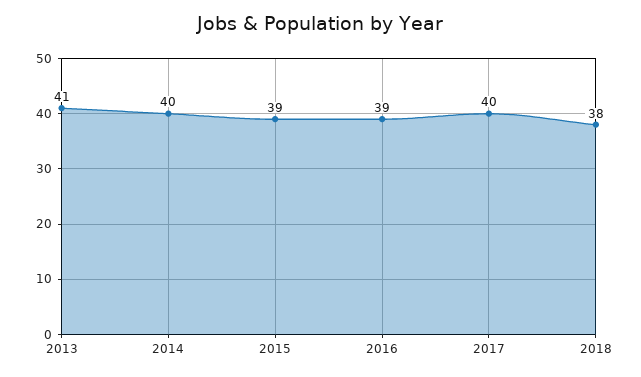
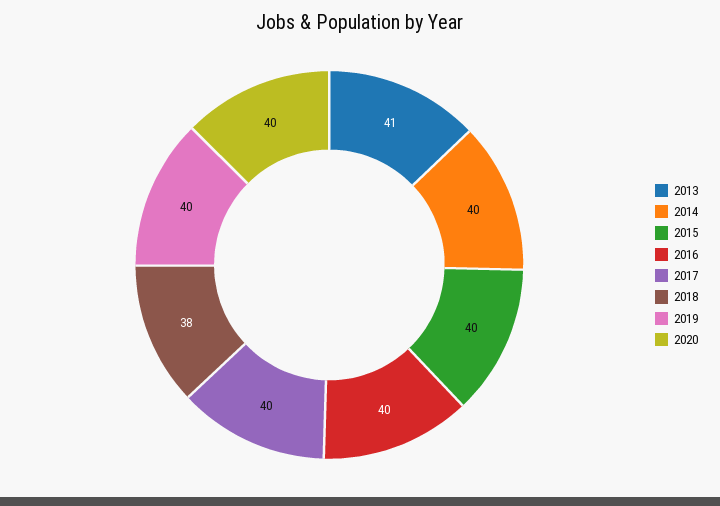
2015: 39 -> 40
2016: 39 -> 40
2019: none -> 40
2020: none -> 40

